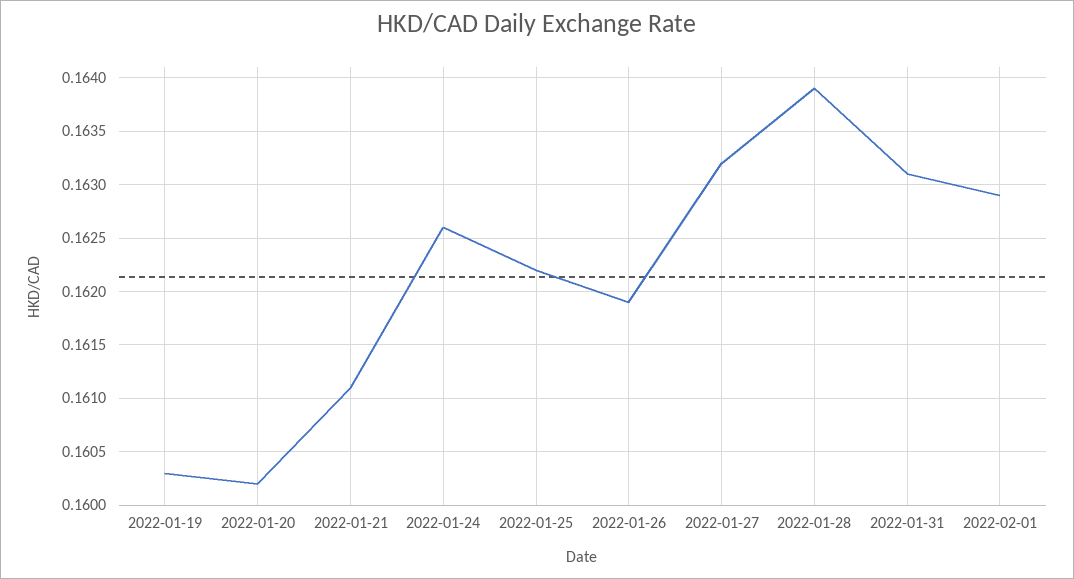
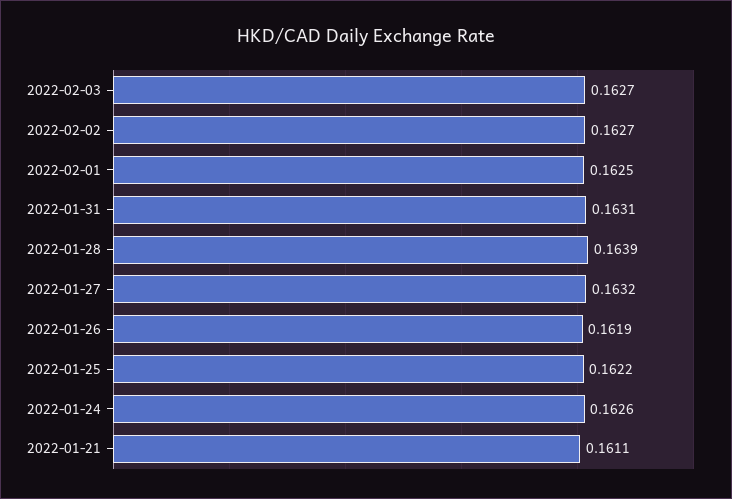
2022-01-19: 0.1603 -> none
2022-01-20: 0.1602 -> none
2022-02-01: 0.1629 -> 0.1625
2022-02-03: none -> 0.1627
2022-02-02: none -> 0.1627

